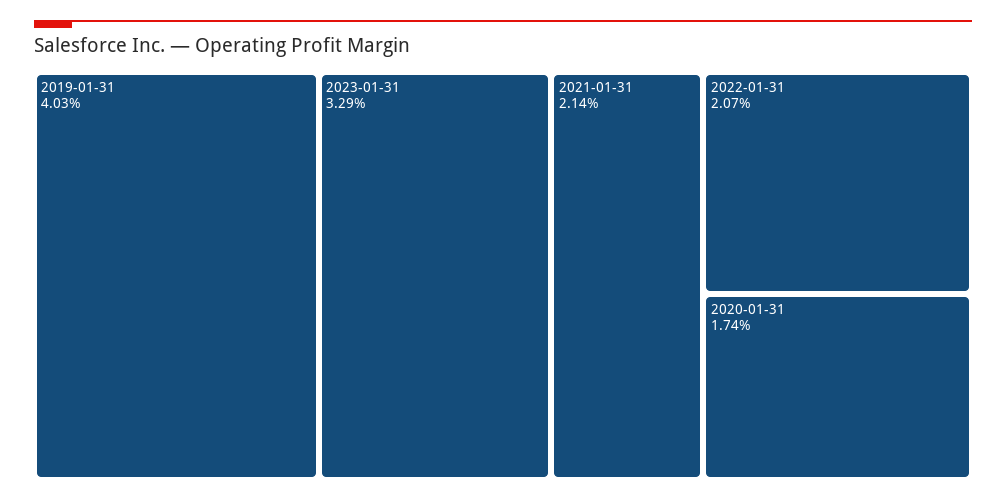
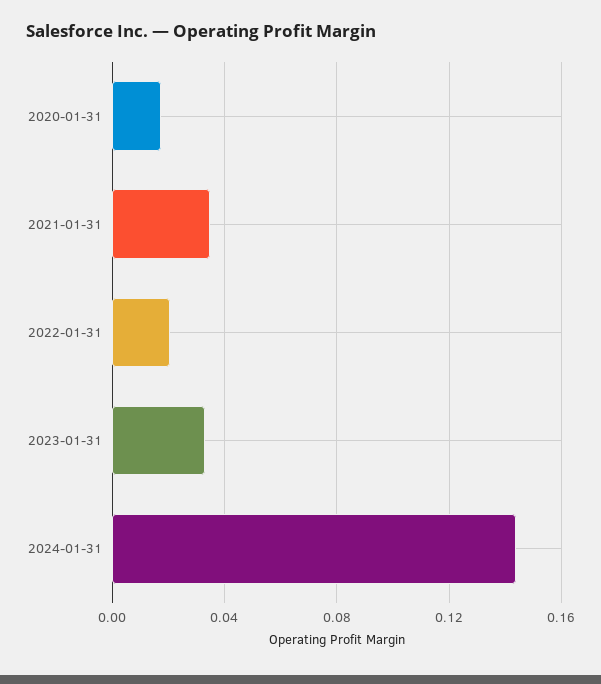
2019-01-31: 0.0403 -> none
2021-01-31: 0.0214 -> 0.035
2024-01-31: none -> 0.145

